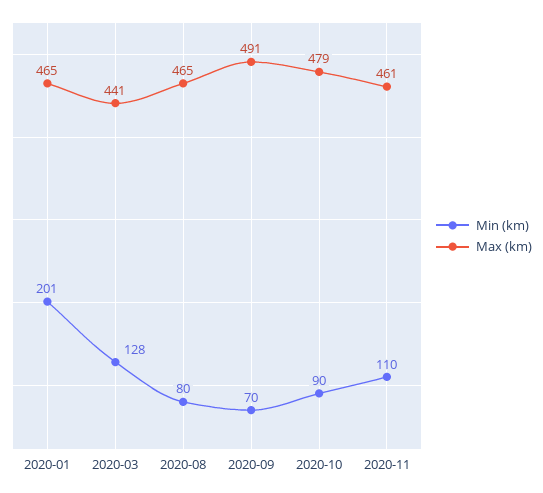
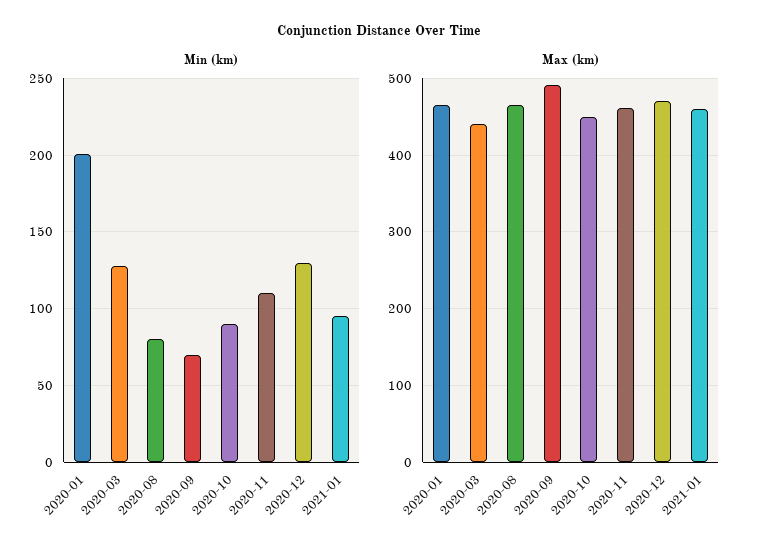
Max (km), 2020-10: 479 -> 450
Min (km), 2020-12: none -> 130
Min (km), 2021-01: none -> 95
Max (km), 2020-12: none -> 470
Max (km), 2021-01: none -> 460

